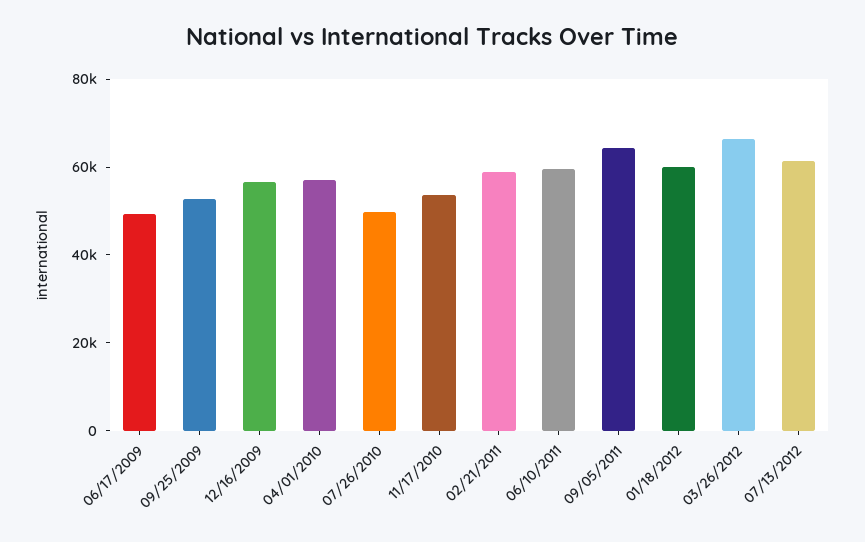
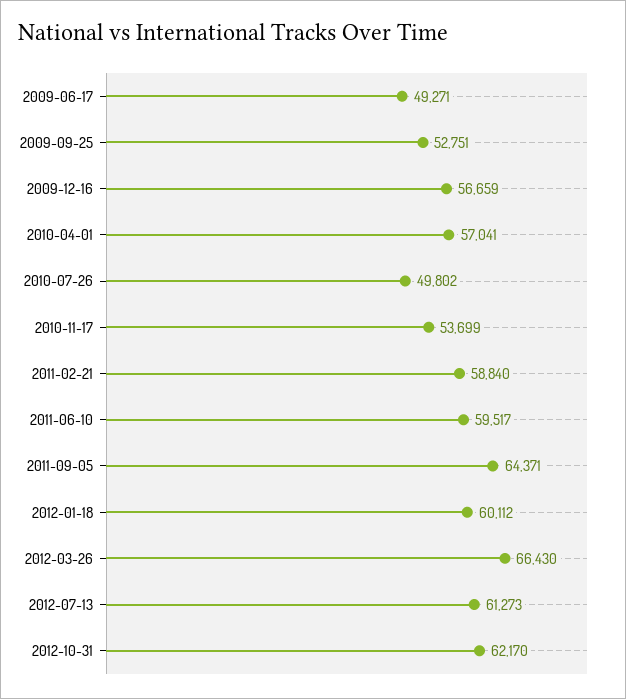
2012-10-31: none -> 62170

